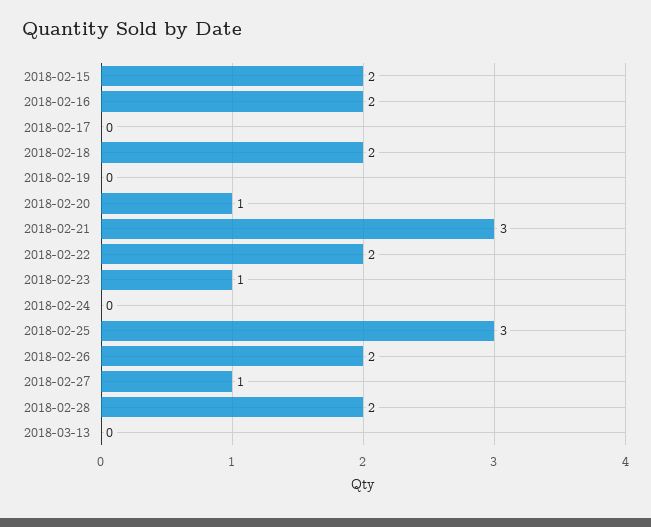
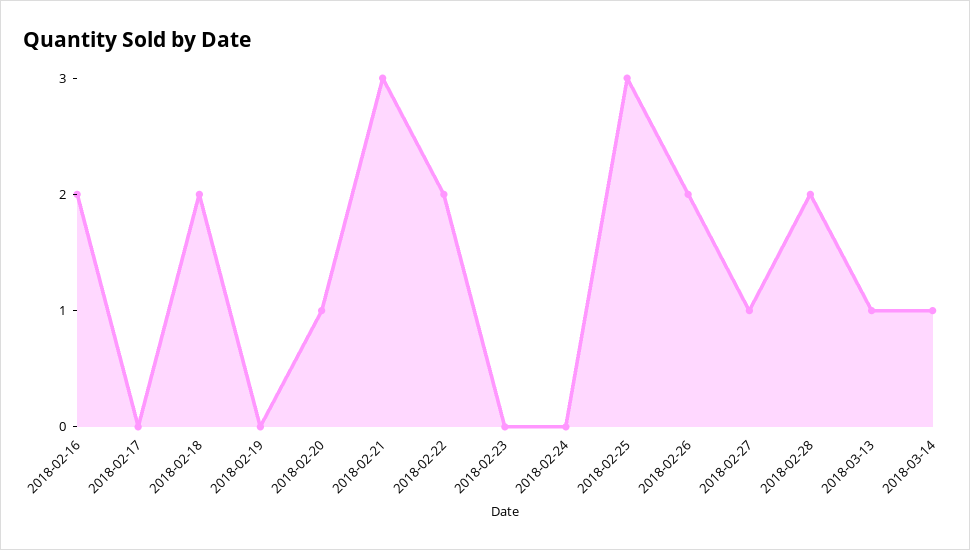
2018-02-15: 2 -> none
2018-02-23: 1 -> 0
2018-03-13: 0 -> 1
2018-03-14: none -> 1

